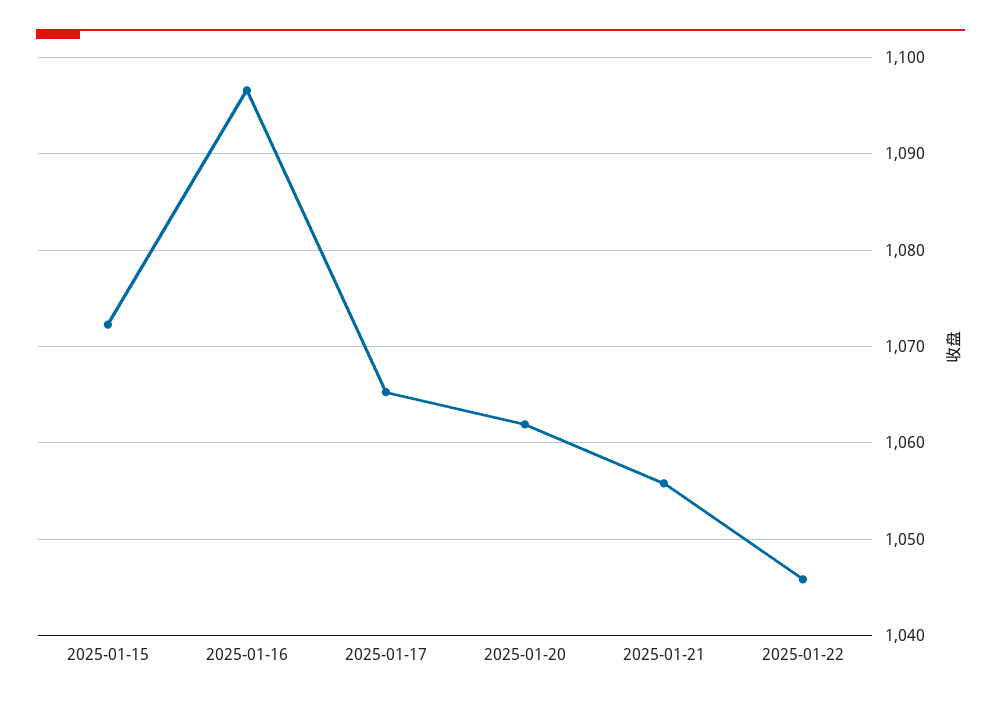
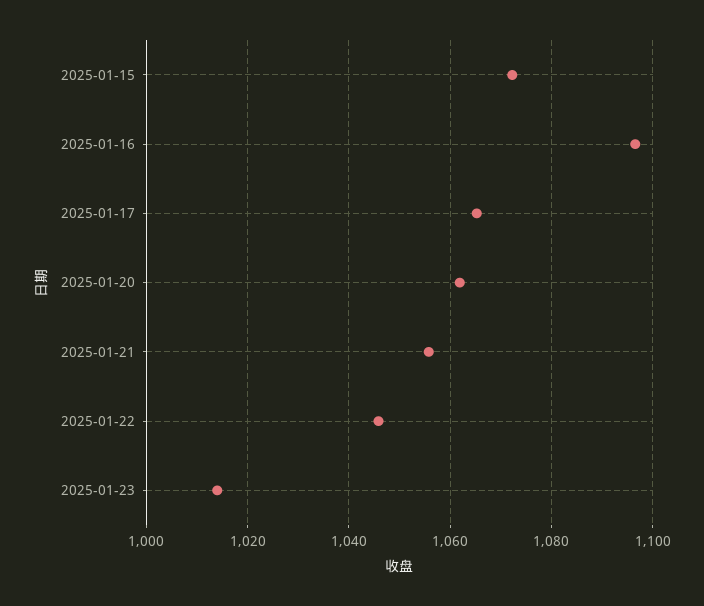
2025-01-23: none -> 1014

